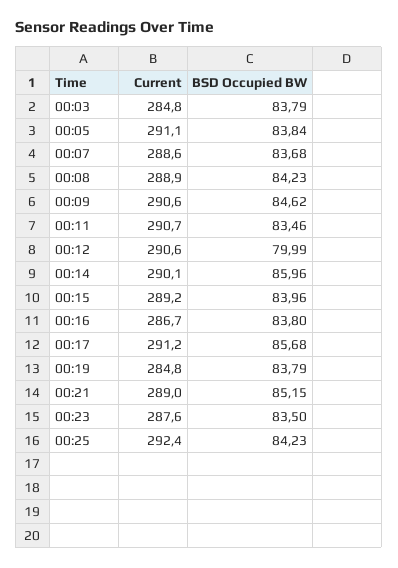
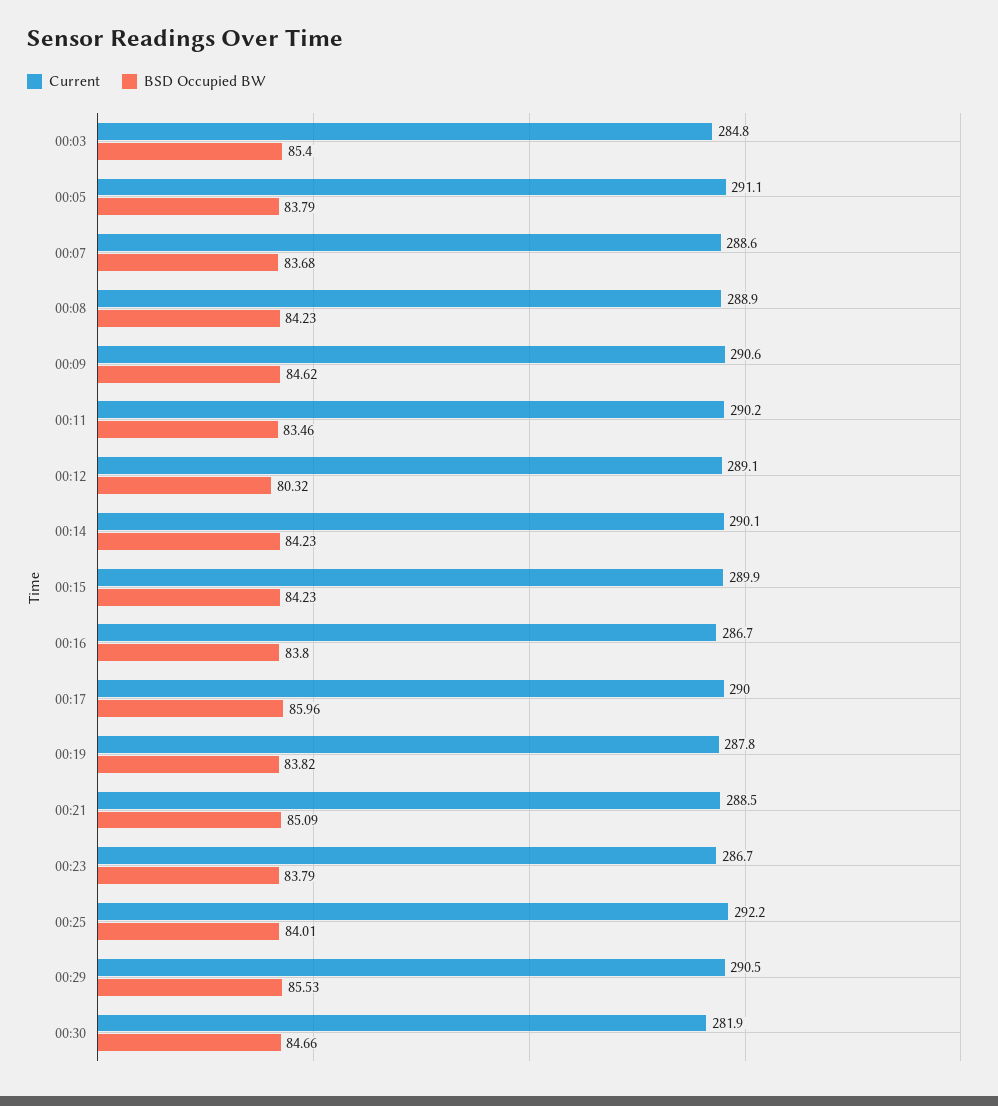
BSD Occupied BW, 00:03: 83.79 -> 85.4
BSD Occupied BW, 00:05: 83.84 -> 83.79
Current, 00:11: 290.7 -> 290.2
Current, 00:12: 290.6 -> 289.1
BSD Occupied BW, 00:12: 79.99 -> 80.32
BSD Occupied BW, 00:14: 85.96 -> 84.23
Current, 00:15: 289.2 -> 289.9
BSD Occupied BW, 00:15: 83.96 -> 84.23
Current, 00:17: 291.2 -> 290
BSD Occupied BW, 00:17: 85.68 -> 85.96
Current, 00:19: 284.8 -> 287.8
BSD Occupied BW, 00:19: 83.79 -> 83.82
Current, 00:21: 289 -> 288.5
BSD Occupied BW, 00:21: 85.15 -> 85.09
Current, 00:23: 287.6 -> 286.7
BSD Occupied BW, 00:23: 83.5 -> 83.79
Current, 00:25: 292.4 -> 292.2
BSD Occupied BW, 00:25: 84.23 -> 84.01
Current, 00:29: none -> 290.5
BSD Occupied BW, 00:29: none -> 85.53
Current, 00:30: none -> 281.9
BSD Occupied BW, 00:30: none -> 84.66

